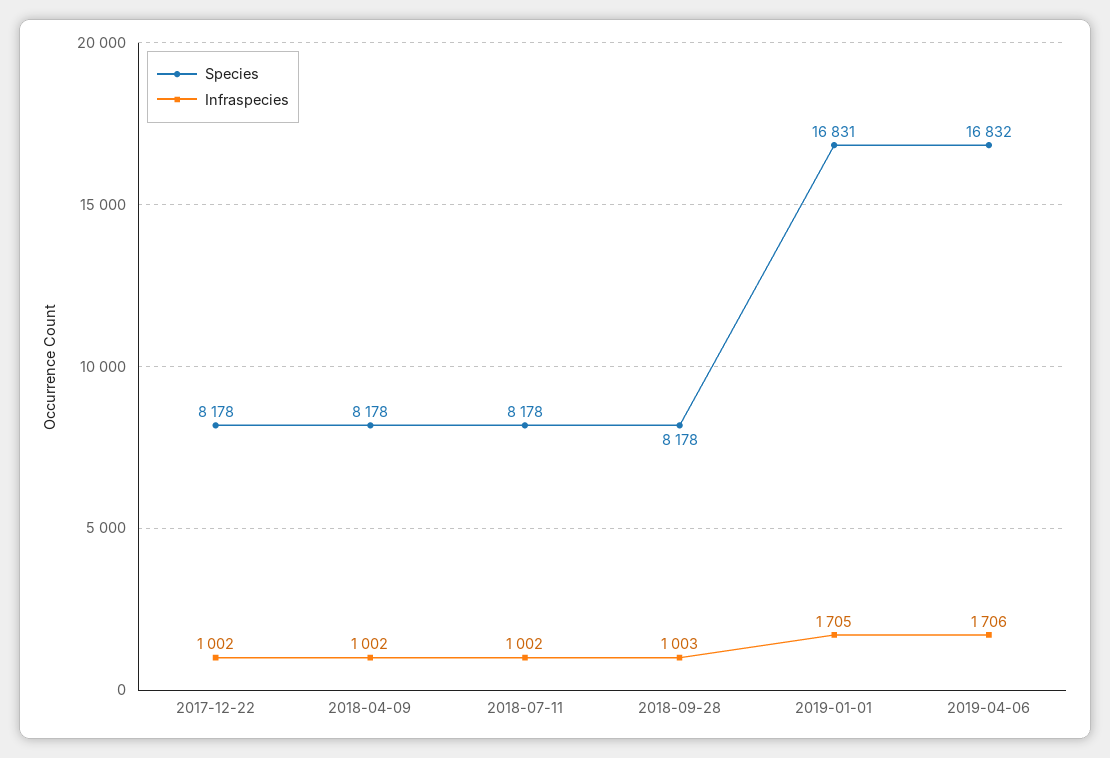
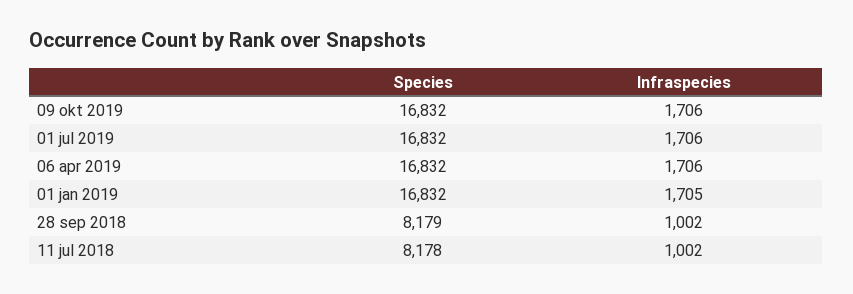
Species, 2017-12-22: 8178 -> none
Infraspecies, 2017-12-22: 1002 -> none
Species, 2018-04-09: 8178 -> none
Infraspecies, 2018-04-09: 1002 -> none
Species, 2018-09-28: 8178 -> 8179
Infraspecies, 2018-09-28: 1003 -> 1002
Species, 2019-01-01: 16831 -> 16832
Species, 09 okt 2019: none -> 16832
Infraspecies, 09 okt 2019: none -> 1706
Species, 01 jul 2019: none -> 16832
Infraspecies, 01 jul 2019: none -> 1706

